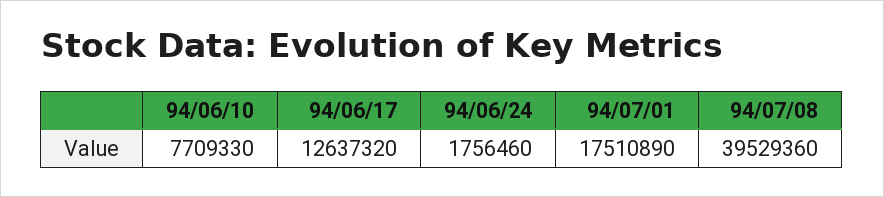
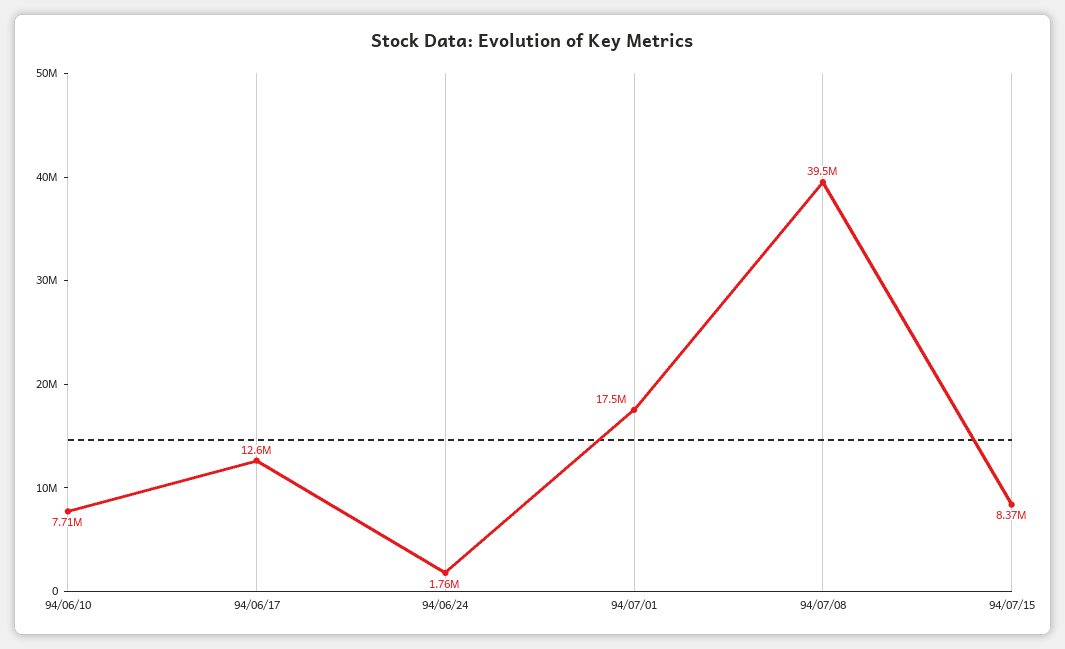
94/07/15: none -> 8370000

